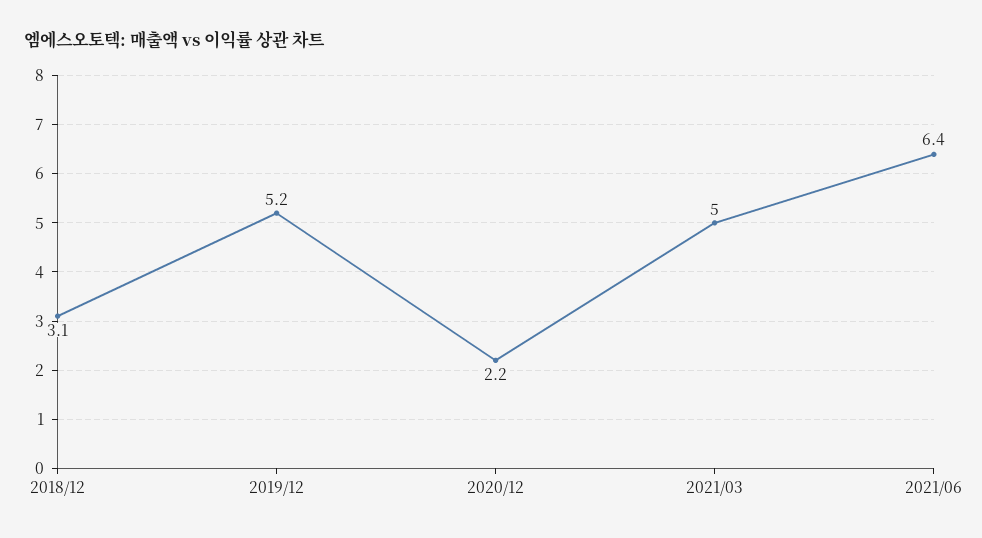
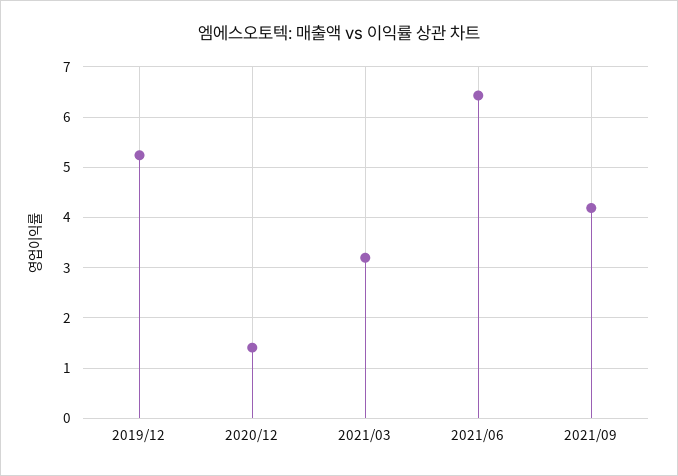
2018/12: 3.1 -> none
2020/12: 2.2 -> 1.4
2021/03: 5 -> 3.2
2021/09: none -> 4.2

